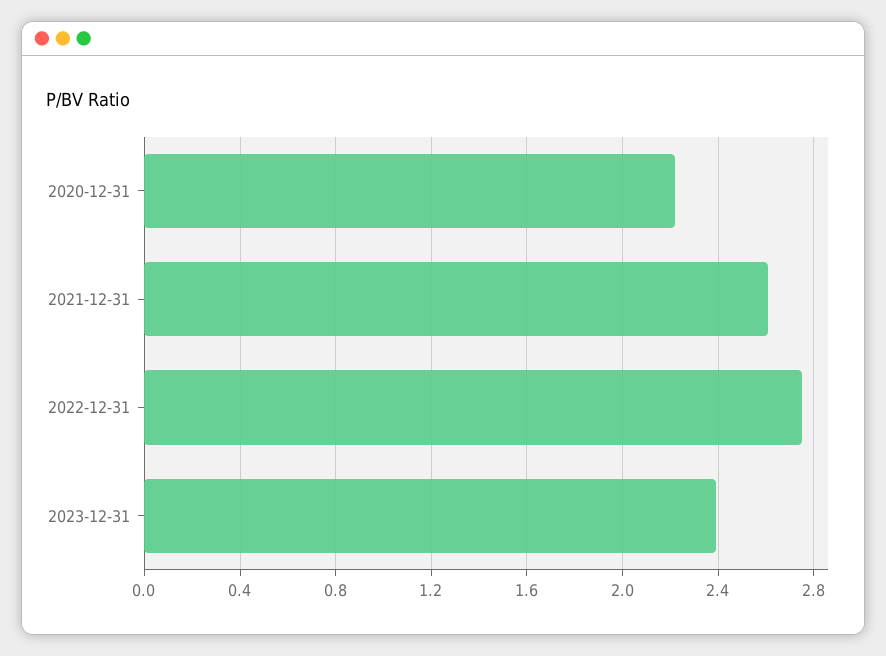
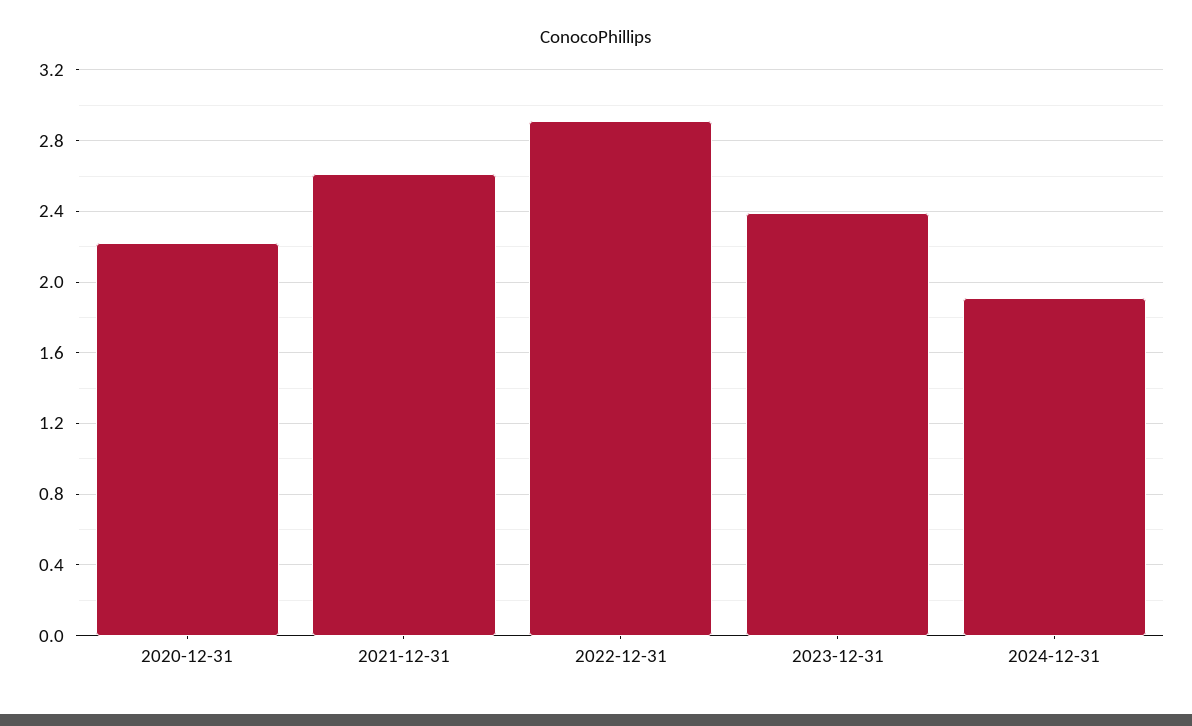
2022-12-31: 2.75 -> 2.9
2024-12-31: none -> 1.9

